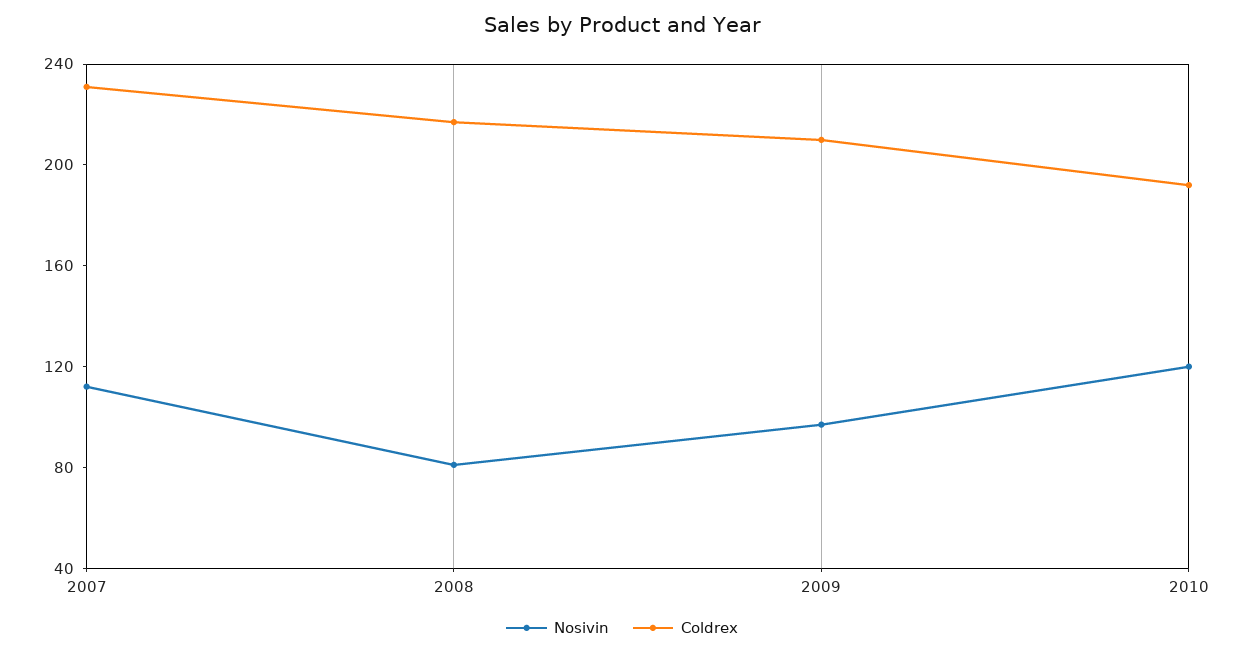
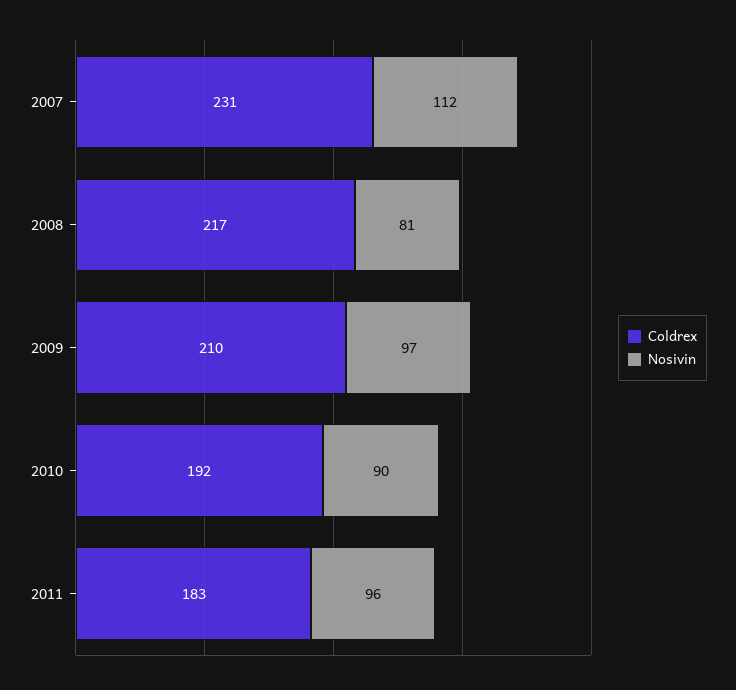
Nosivin, 2010: 120 -> 90
Coldrex, 2011: none -> 183
Nosivin, 2011: none -> 96

